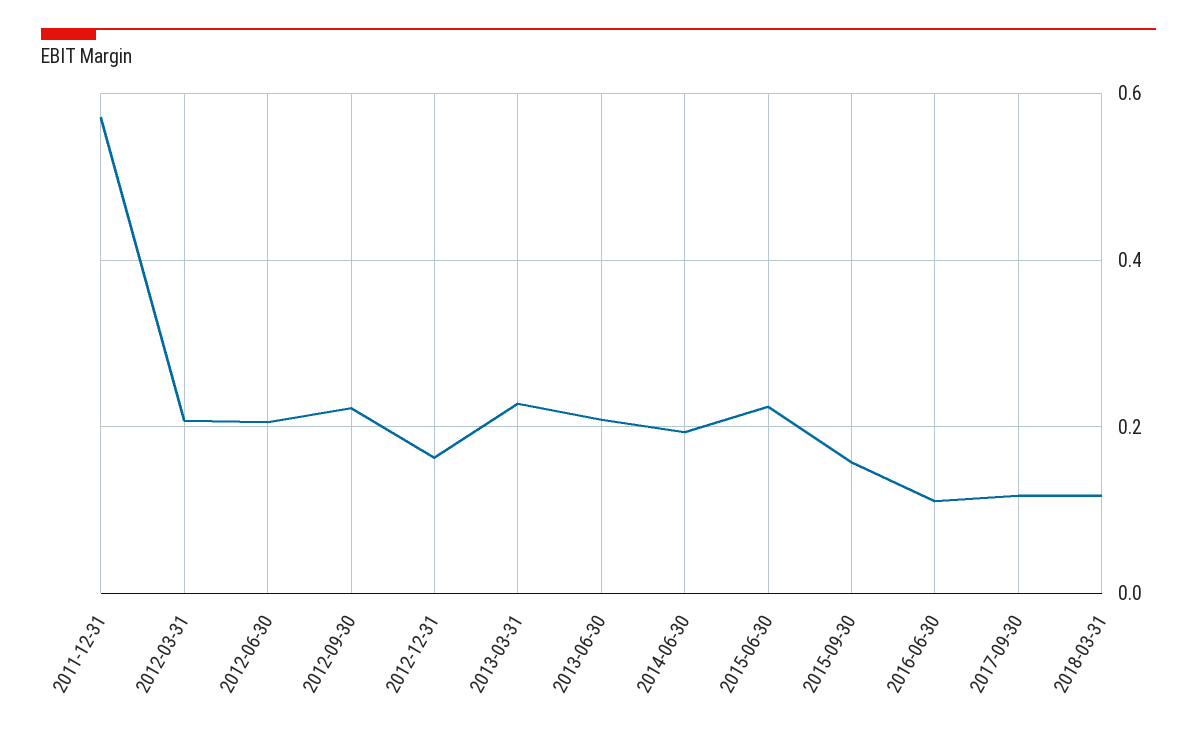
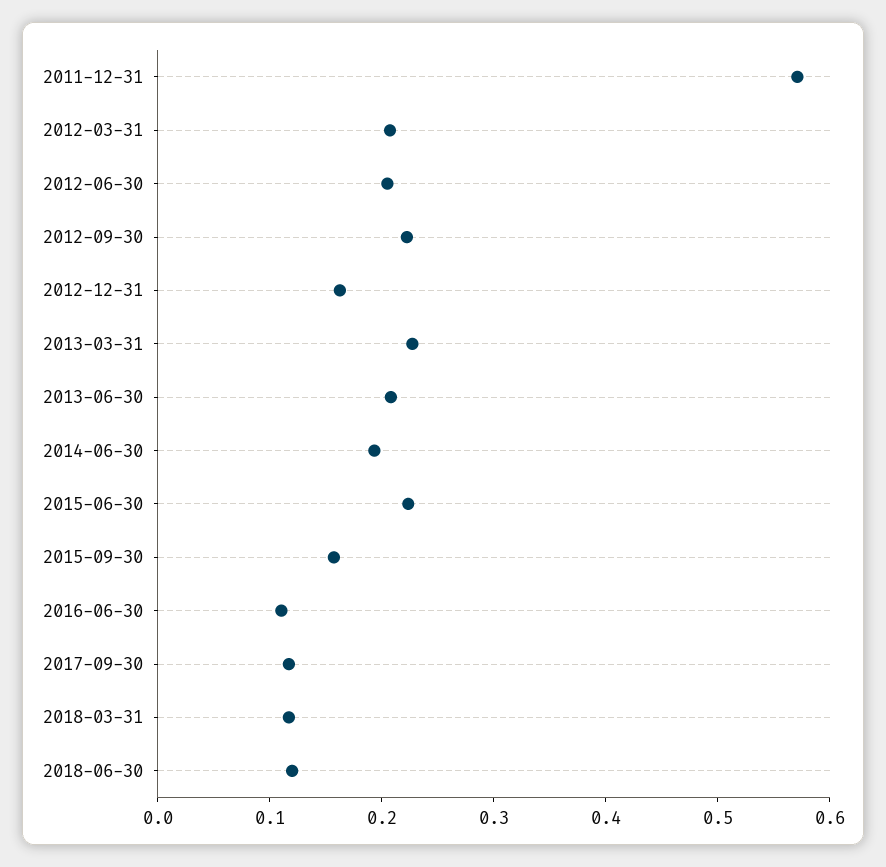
2018-06-30: none -> 0.12

